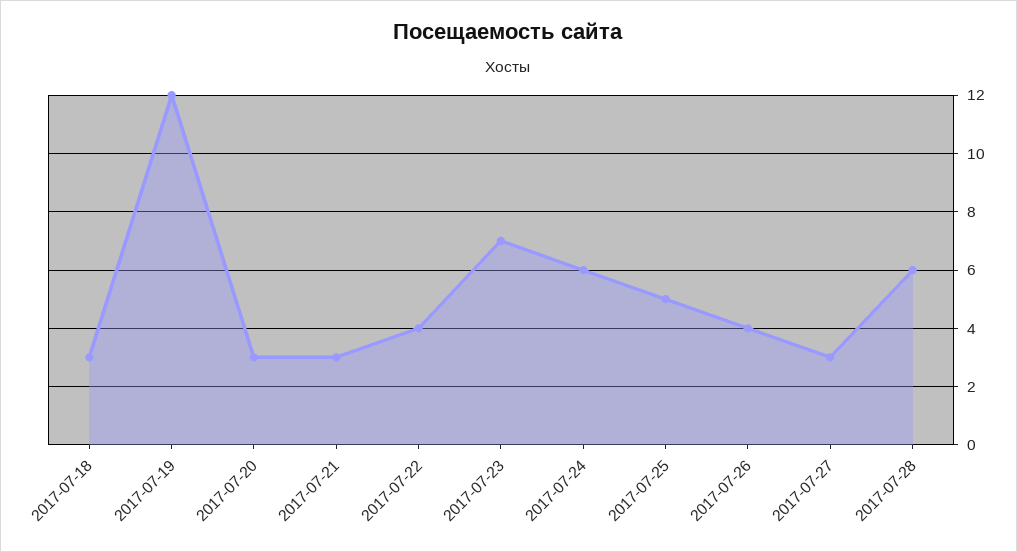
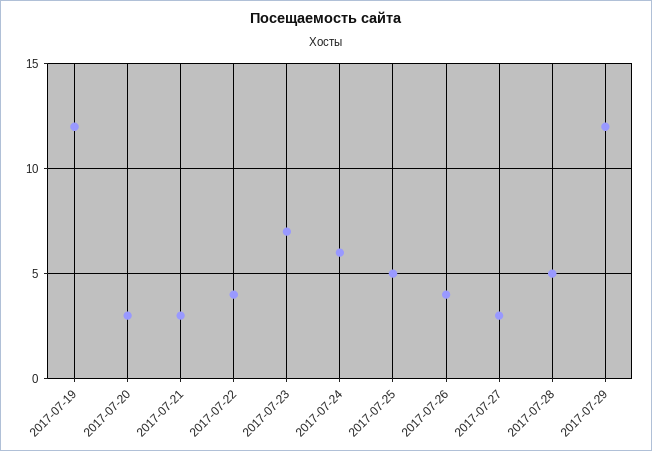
2017-07-18: 3 -> none
2017-07-28: 6 -> 5
2017-07-29: none -> 12

